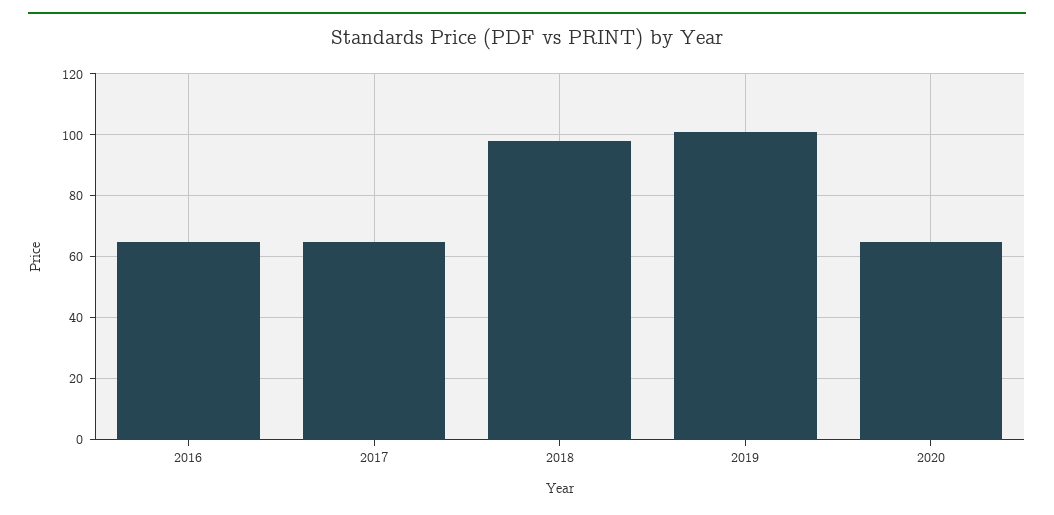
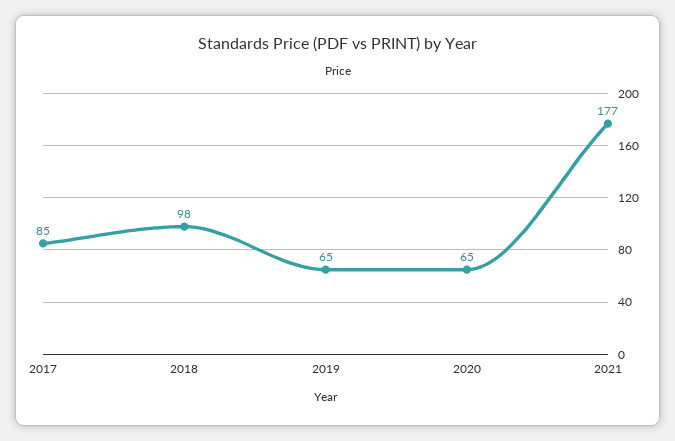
2016: 65 -> none
2017: 65 -> 85
2019: 100 -> 65
2021: none -> 177

